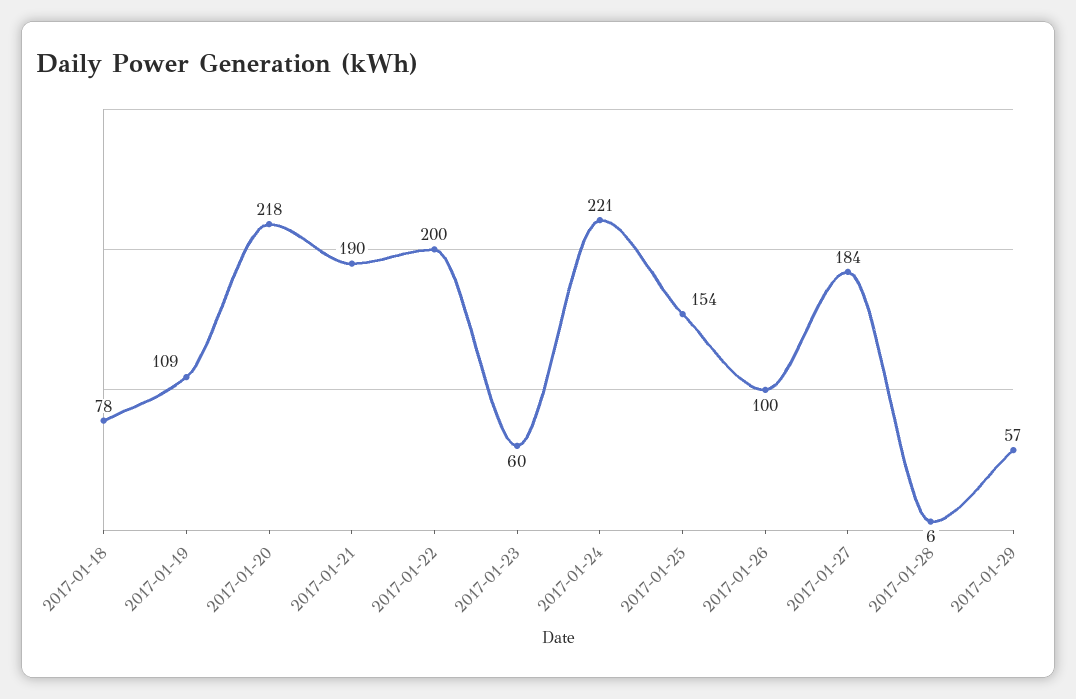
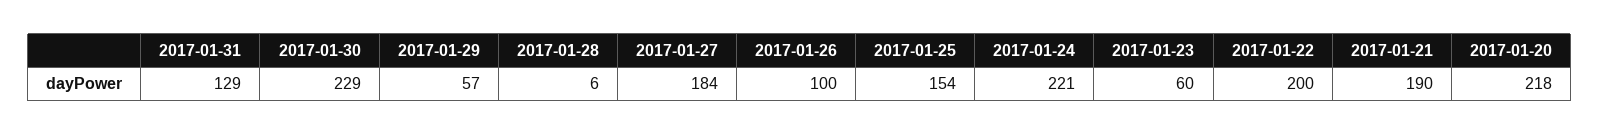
2017-01-18: 78 -> none
2017-01-19: 109 -> none
2017-01-31: none -> 129
2017-01-30: none -> 229

